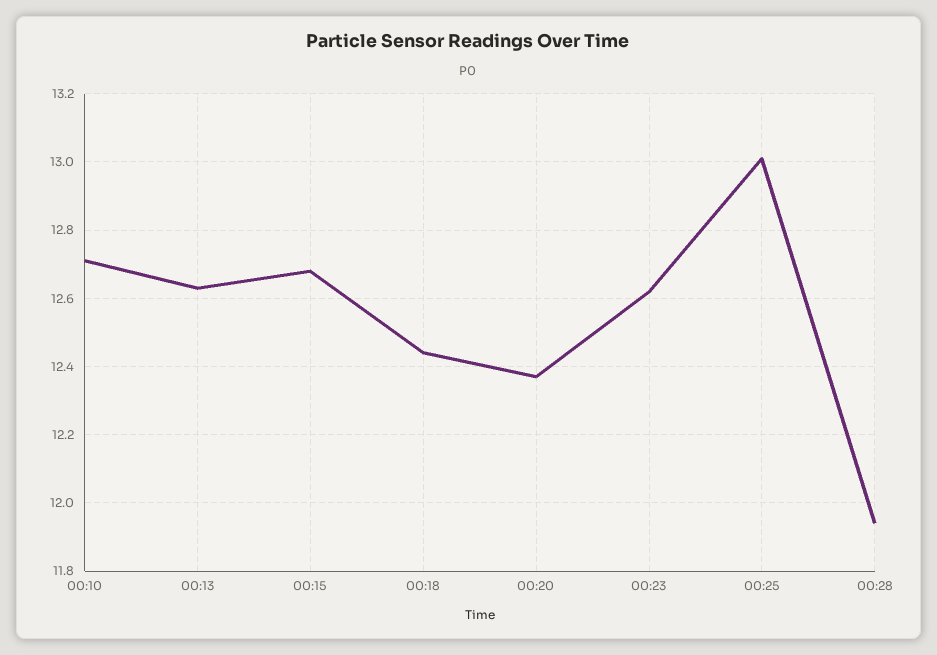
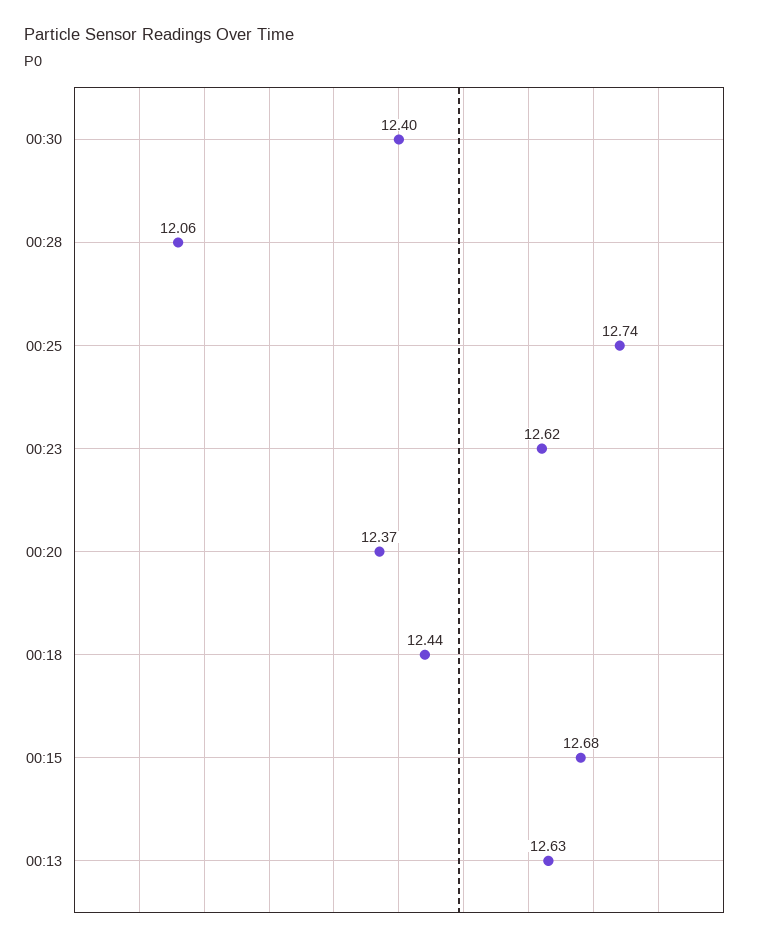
00:10: 12.7 -> none
00:25: 13 -> 12.74
00:28: 11.95 -> 12.06
00:30: none -> 12.4

